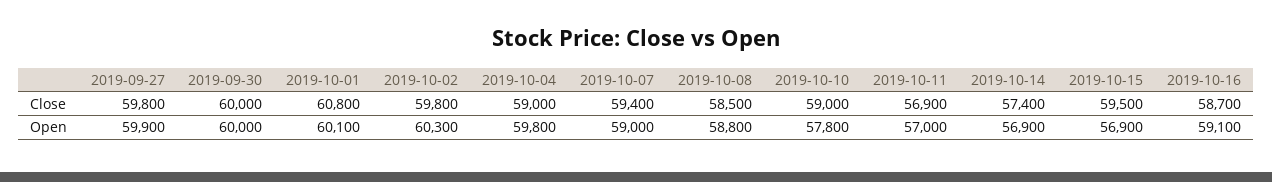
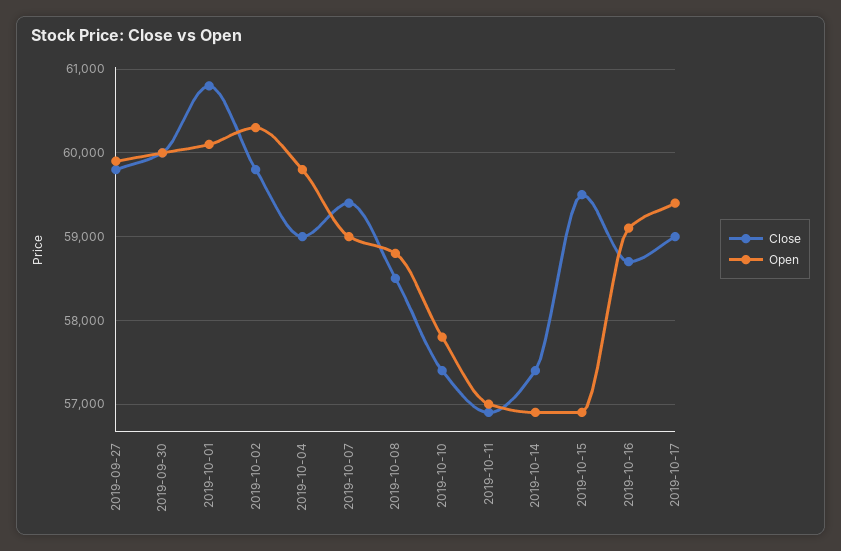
Close, 2019-10-10: 59000 -> 57400
Close, 2019-10-17: none -> 59000
Open, 2019-10-17: none -> 59400

